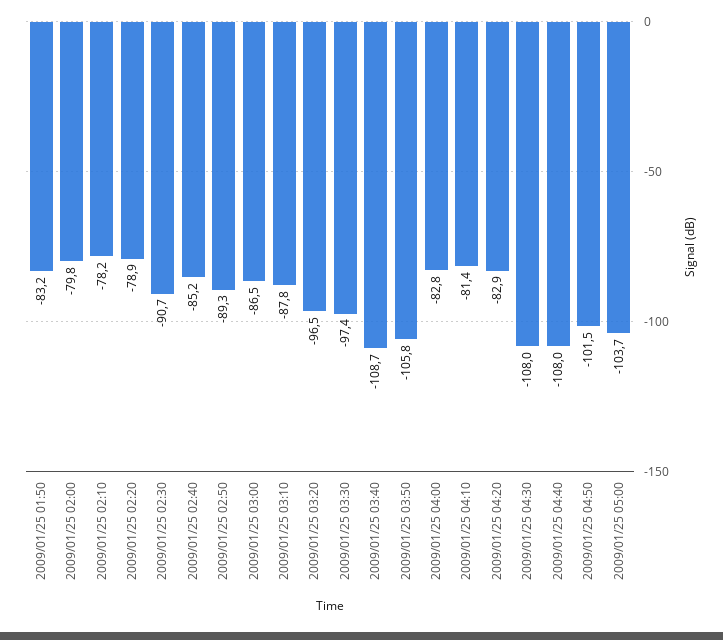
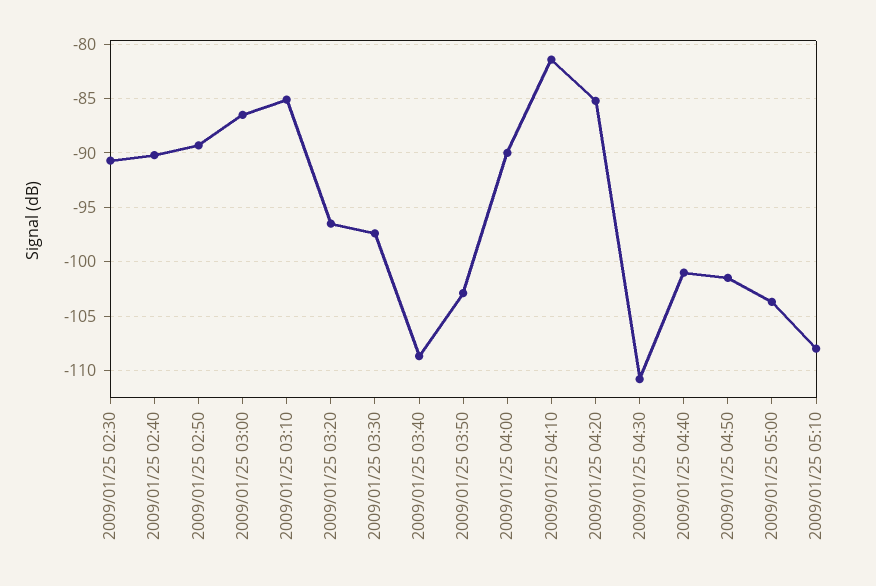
2009/01/25 01:50: -83.2 -> none
2009/01/25 02:00: -79.8 -> none
2009/01/25 02:10: -78.2 -> none
2009/01/25 02:20: -78.9 -> none
2009/01/25 02:40: -85.2 -> -90
2009/01/25 03:10: -87.8 -> -85
2009/01/25 03:50: -105.8 -> -103
2009/01/25 04:00: -82.8 -> -90
2009/01/25 04:20: -82.9 -> -85
2009/01/25 04:30: -108 -> -111
2009/01/25 04:40: -108 -> -101
2009/01/25 05:10: none -> -108

